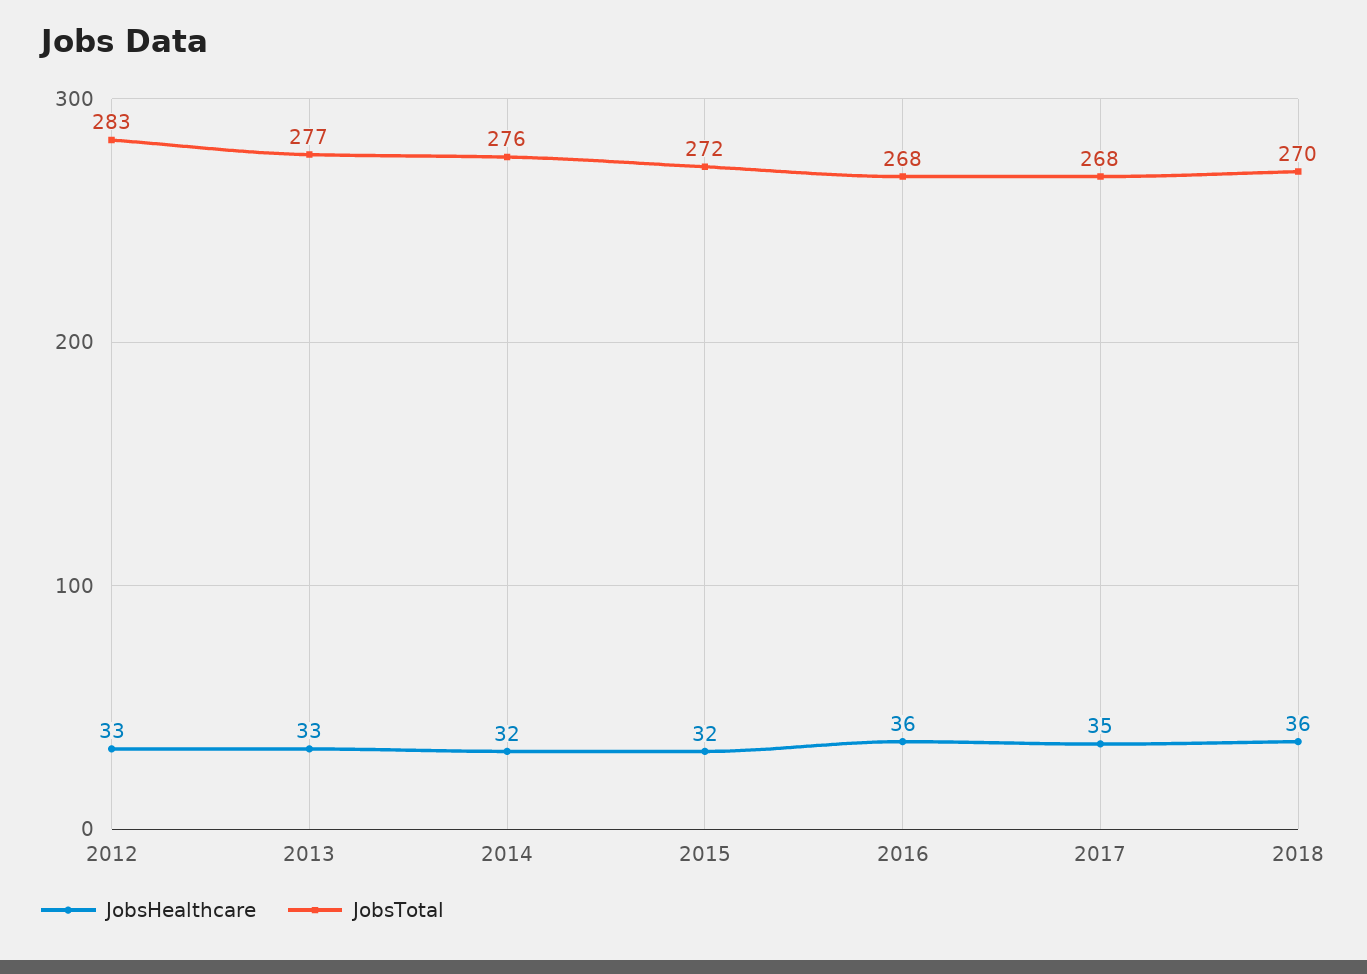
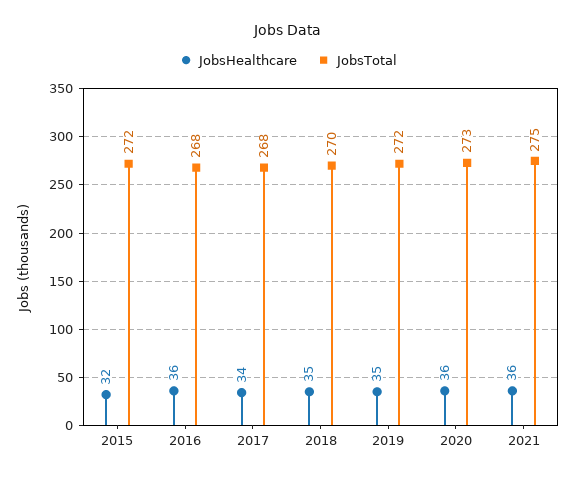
JobsHealthcare, 2012: 33 -> none
JobsTotal, 2012: 283 -> none
JobsHealthcare, 2013: 33 -> none
JobsTotal, 2013: 277 -> none
JobsHealthcare, 2014: 32 -> none
JobsTotal, 2014: 276 -> none
JobsHealthcare, 2017: 35 -> 34
JobsHealthcare, 2018: 36 -> 35
JobsHealthcare, 2019: none -> 35
JobsTotal, 2019: none -> 272
JobsHealthcare, 2020: none -> 36
JobsTotal, 2020: none -> 273
JobsHealthcare, 2021: none -> 36
JobsTotal, 2021: none -> 275

